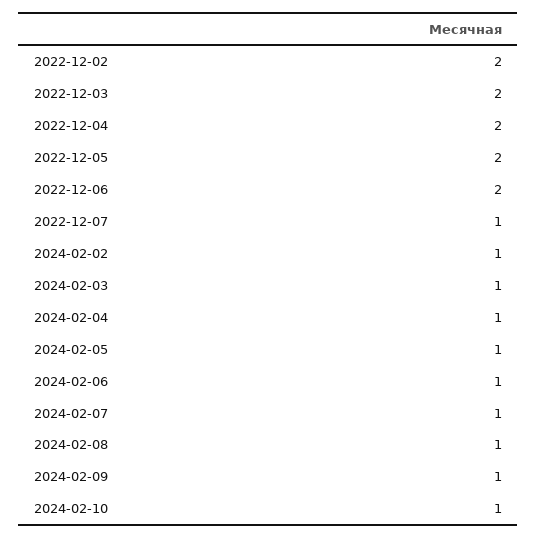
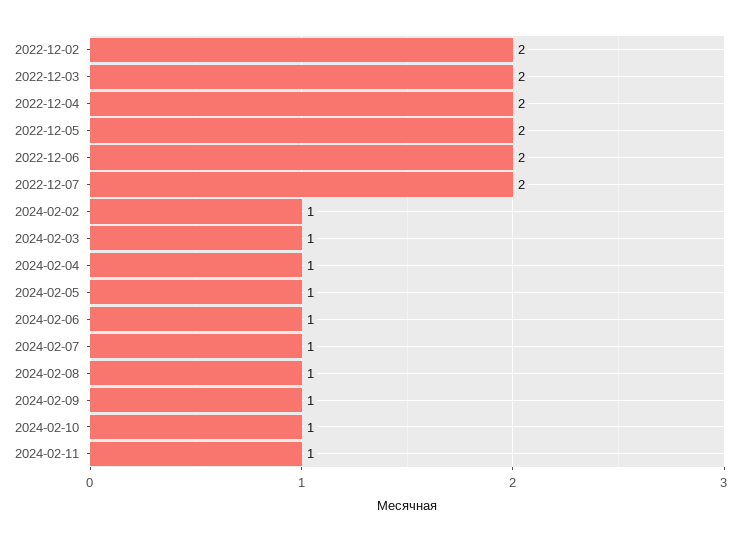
2022-12-07: 1 -> 2
2024-02-11: none -> 1

